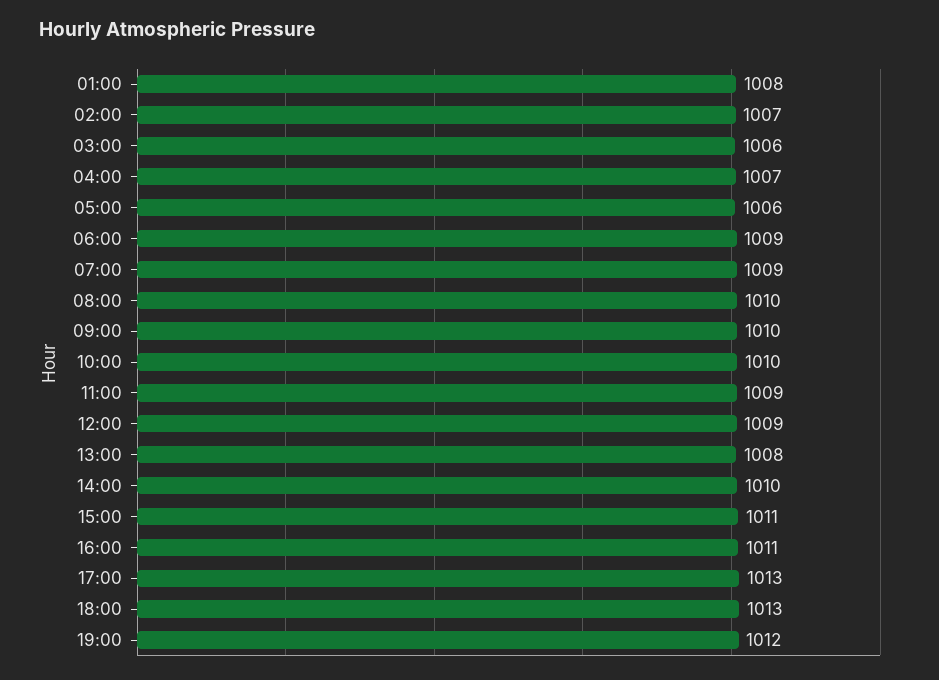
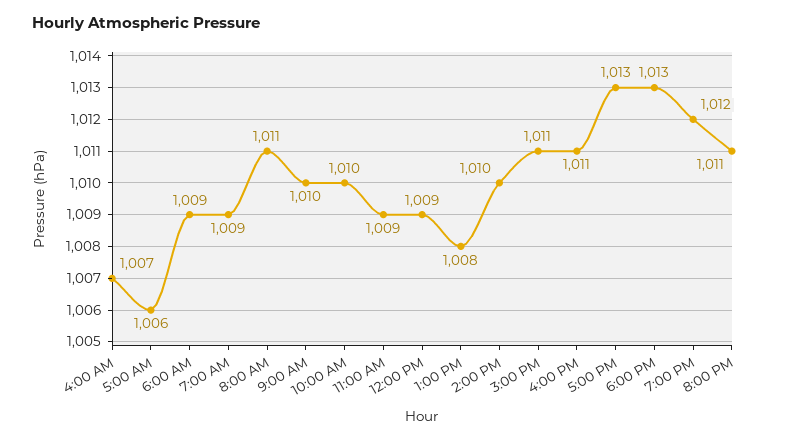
01:00: 1008 -> none
02:00: 1007 -> none
03:00: 1006 -> none
08:00: 1010 -> 1011
8:00 PM: none -> 1011

